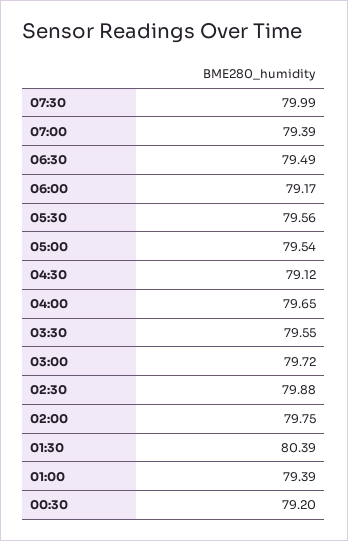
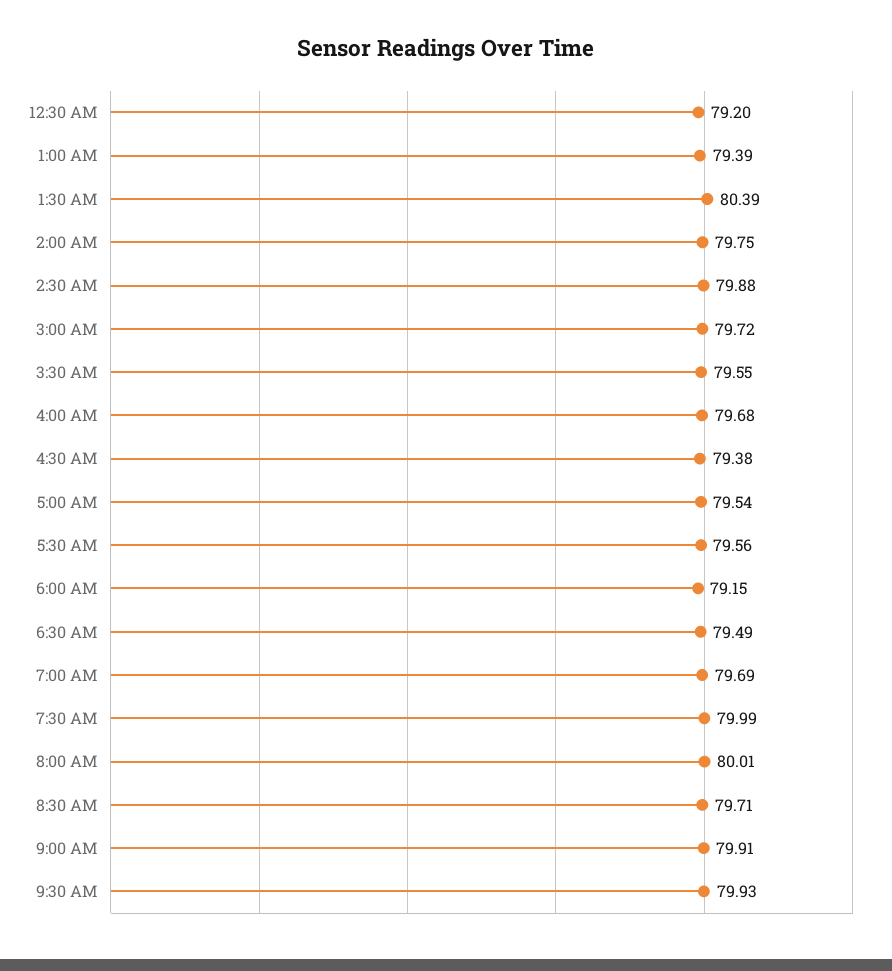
07:00: 79.39 -> 79.69
06:00: 79.17 -> 79.15
04:30: 79.12 -> 79.38
04:00: 79.65 -> 79.68
8:00 AM: none -> 80.01
8:30 AM: none -> 79.71
9:00 AM: none -> 79.91
9:30 AM: none -> 79.93

